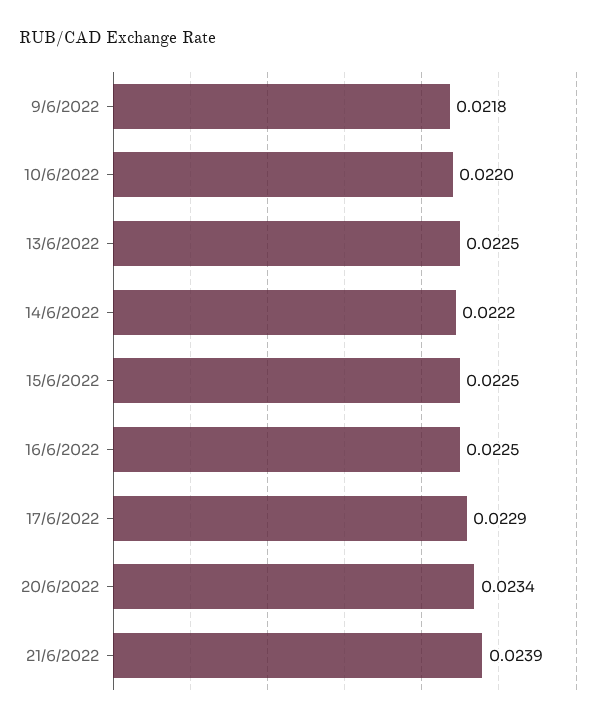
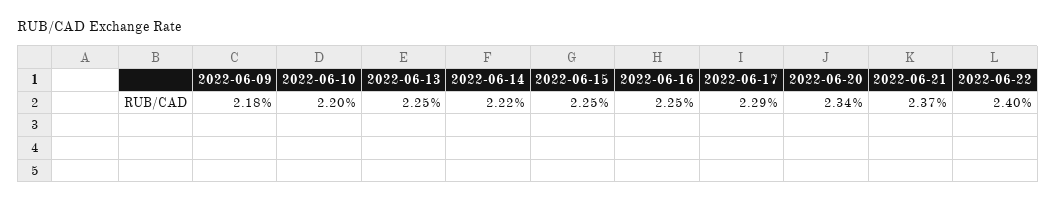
21/6/2022: 0.0239 -> 0.0237
2022-06-22: none -> 0.024

